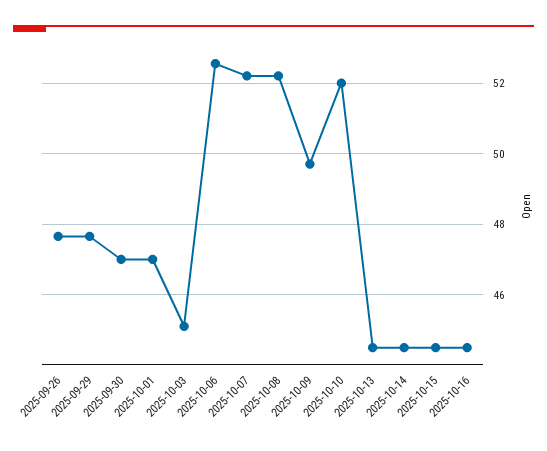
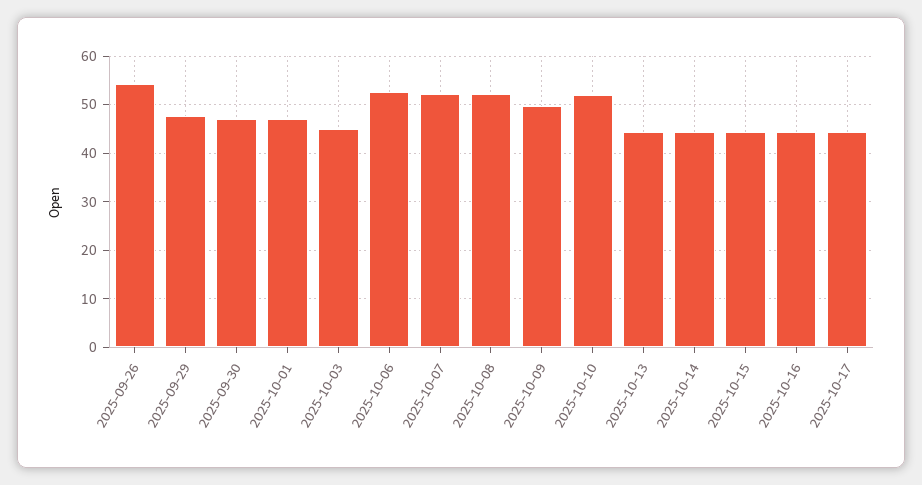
2025-09-26: 47.6 -> 54
2025-10-17: none -> 44

